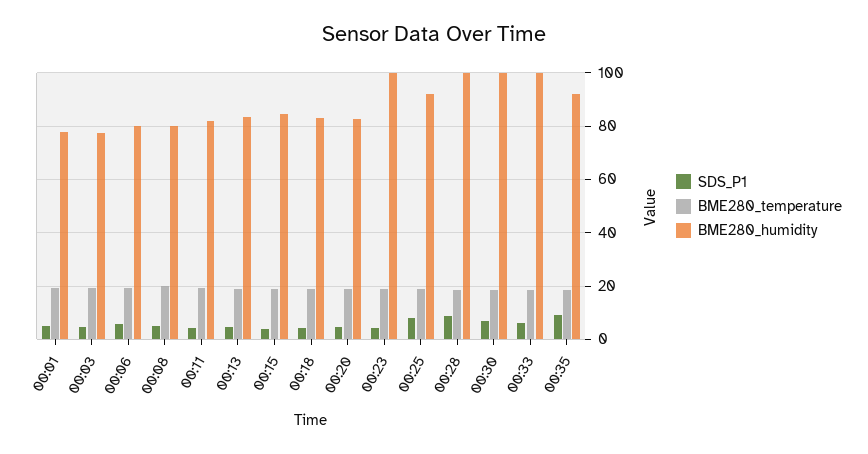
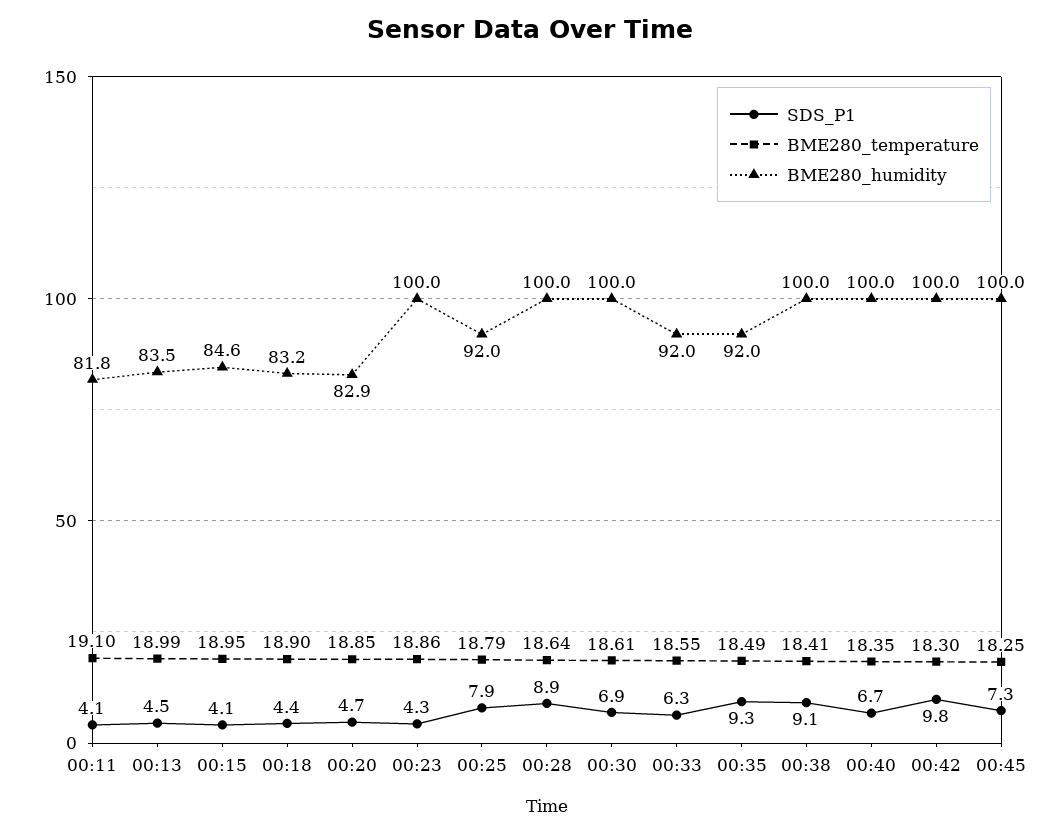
SDS_P1, 00:01: 5 -> none
BME280_temperature, 00:01: 20 -> none
BME280_humidity, 00:01: 77.5 -> none
SDS_P1, 00:03: 5 -> none
BME280_temperature, 00:03: 20 -> none
BME280_humidity, 00:03: 77.5 -> none
SDS_P1, 00:06: 5 -> none
BME280_temperature, 00:06: 20 -> none
BME280_humidity, 00:06: 80 -> none
SDS_P1, 00:08: 5 -> none
BME280_temperature, 00:08: 20 -> none
BME280_humidity, 00:08: 80 -> none
BME280_humidity, 00:33: 100 -> 92
SDS_P1, 00:38: none -> 9.1
BME280_temperature, 00:38: none -> 18.41
BME280_humidity, 00:38: none -> 100
SDS_P1, 00:40: none -> 6.7
BME280_temperature, 00:40: none -> 18.35
BME280_humidity, 00:40: none -> 100
SDS_P1, 00:42: none -> 9.8
BME280_temperature, 00:42: none -> 18.3
BME280_humidity, 00:42: none -> 100
SDS_P1, 00:45: none -> 7.3
BME280_temperature, 00:45: none -> 18.25
BME280_humidity, 00:45: none -> 100

